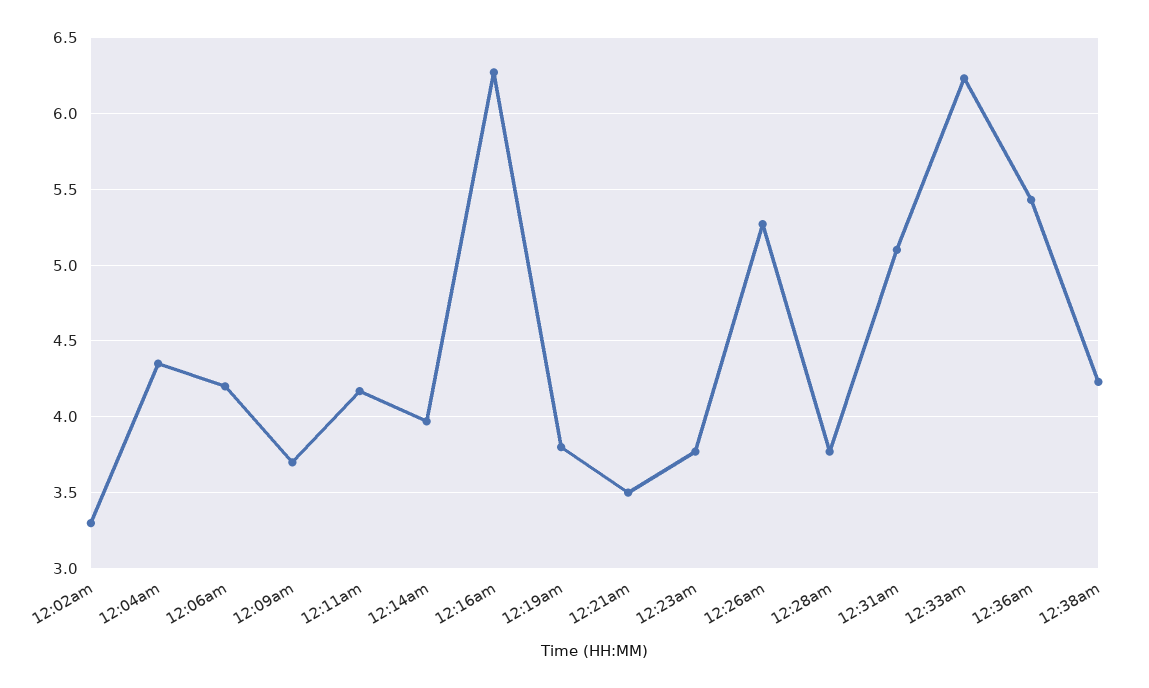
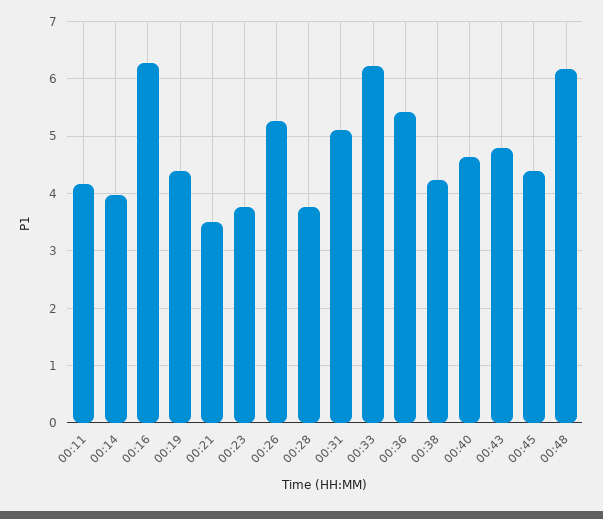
12:02am: 3.3 -> none
12:04am: 4.35 -> none
12:06am: 4.2 -> none
12:09am: 3.7 -> none
12:19am: 3.8 -> 4.4
00:40: none -> 4.6
00:43: none -> 4.8
00:45: none -> 4.4
00:48: none -> 6.2

